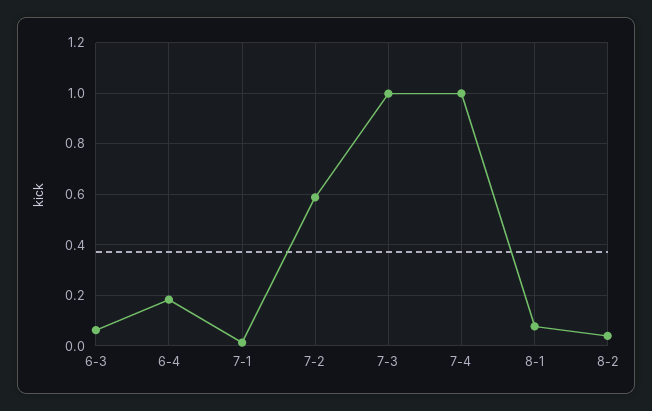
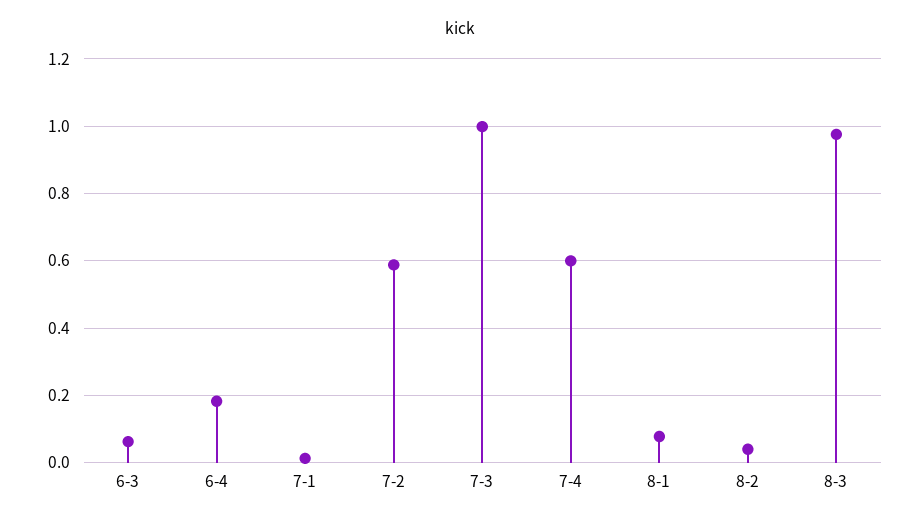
7-4: 1 -> 0.6
8-3: none -> 0.98

